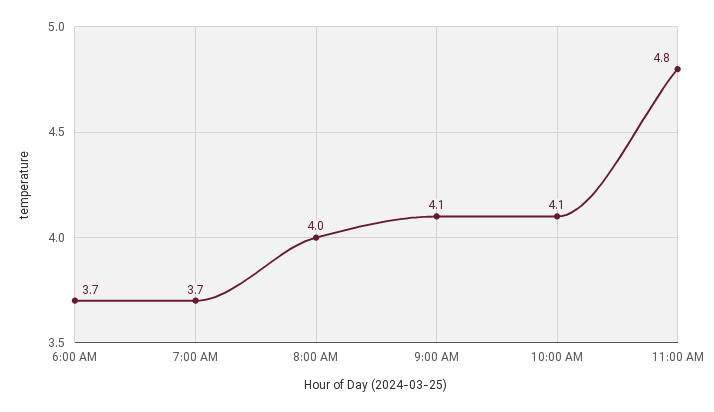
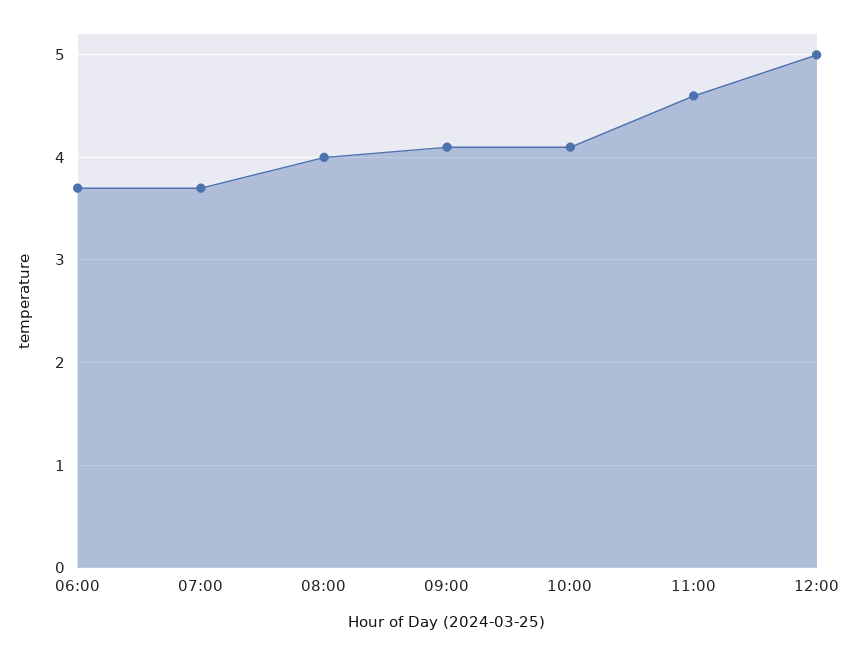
11:00 AM: 4.8 -> 4.6
12:00: none -> 5

